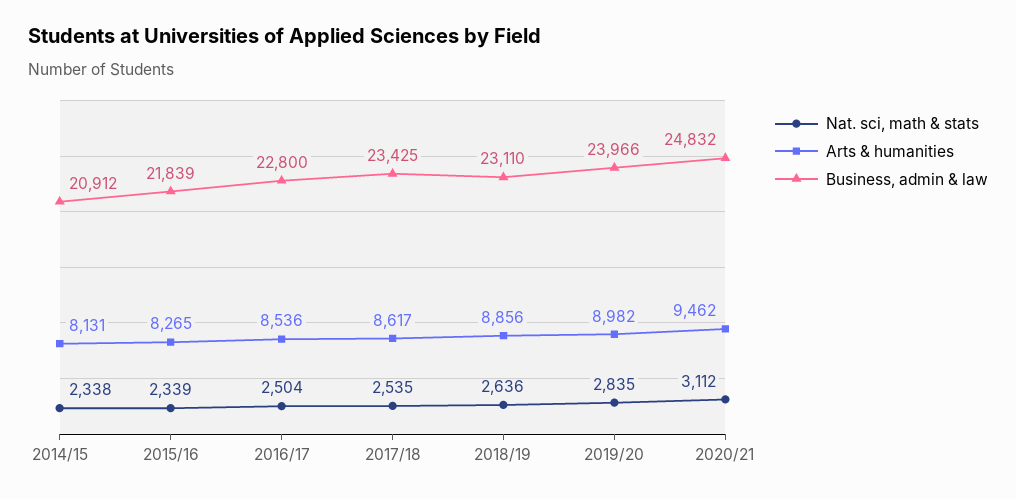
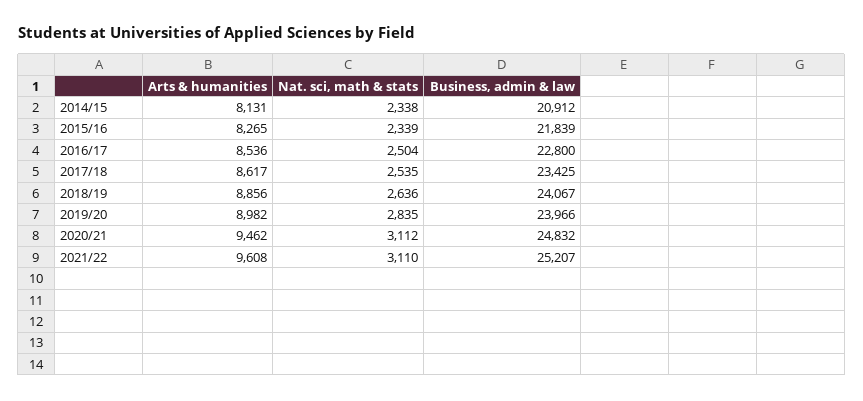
Business, admin & law, 2018/19: 23110 -> 24067
Arts & humanities, 2021/22: none -> 9608
Nat. sci, math & stats, 2021/22: none -> 3110
Business, admin & law, 2021/22: none -> 25207

